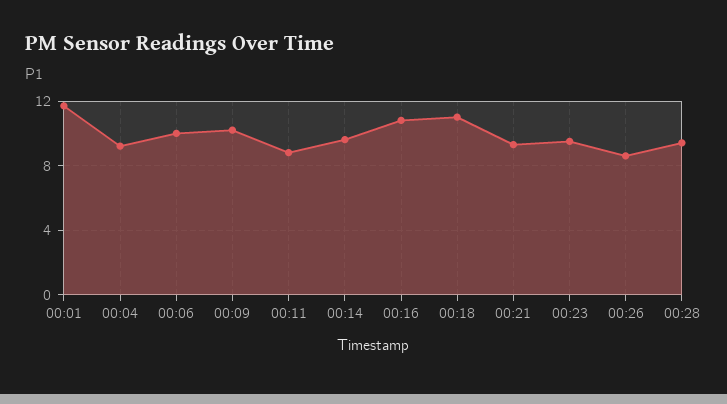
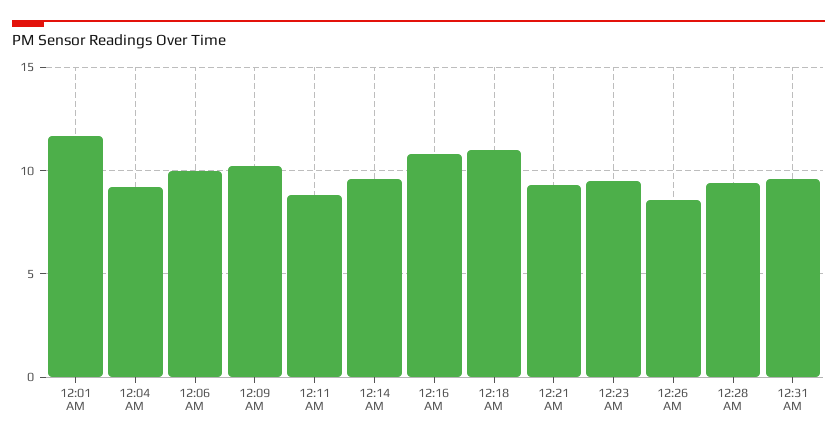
12:31 AM: none -> 9.5

